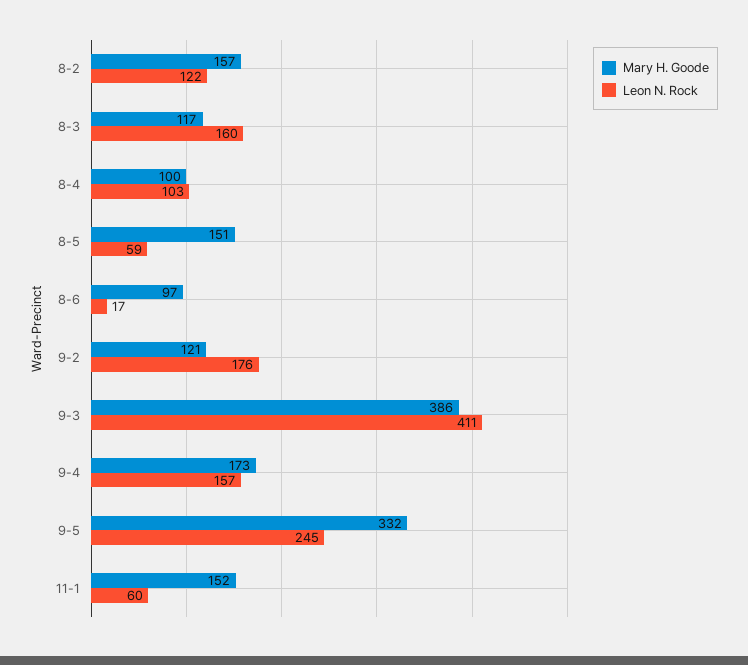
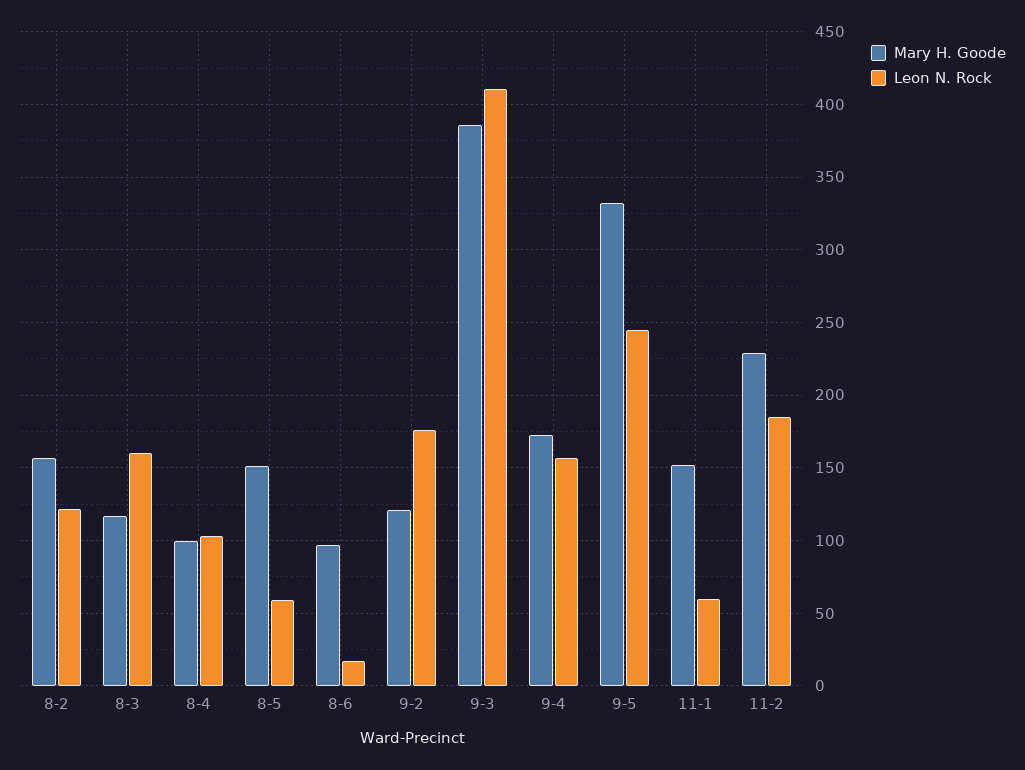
Mary H. Goode, 11-2: none -> 230
Leon N. Rock, 11-2: none -> 185

